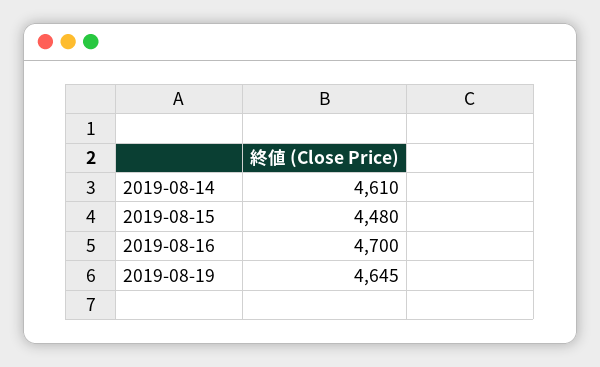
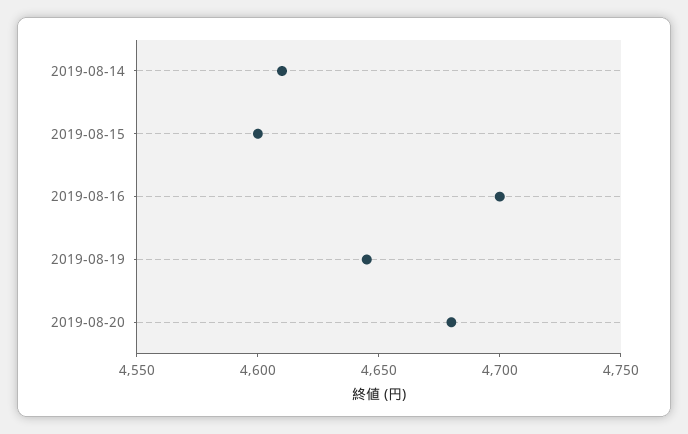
2019-08-15: 4480 -> 4600
2019-08-20: none -> 4680

